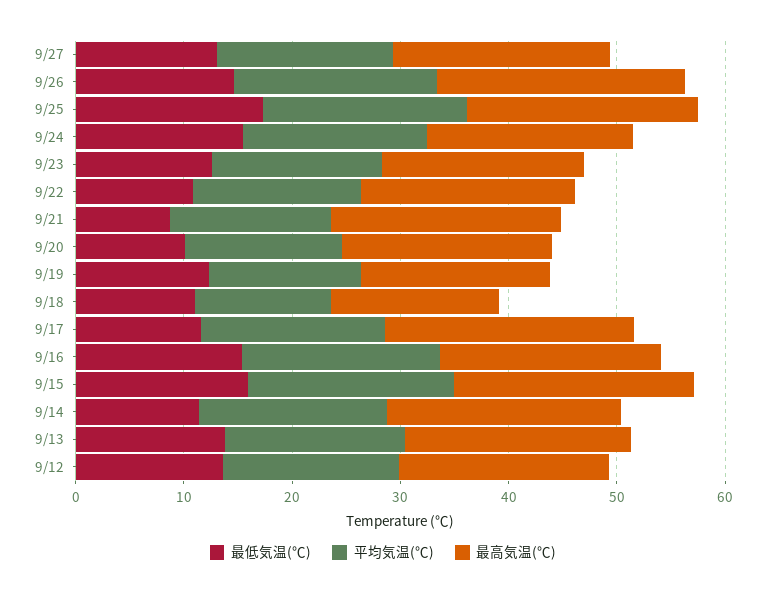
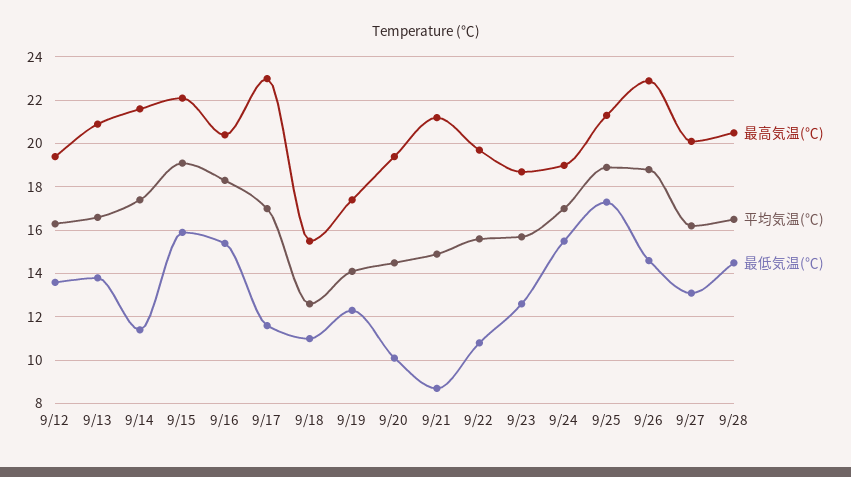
最高気温(℃), 9/28: none -> 20.5
平均気温(℃), 9/28: none -> 16.5
最低気温(℃), 9/28: none -> 14.5

